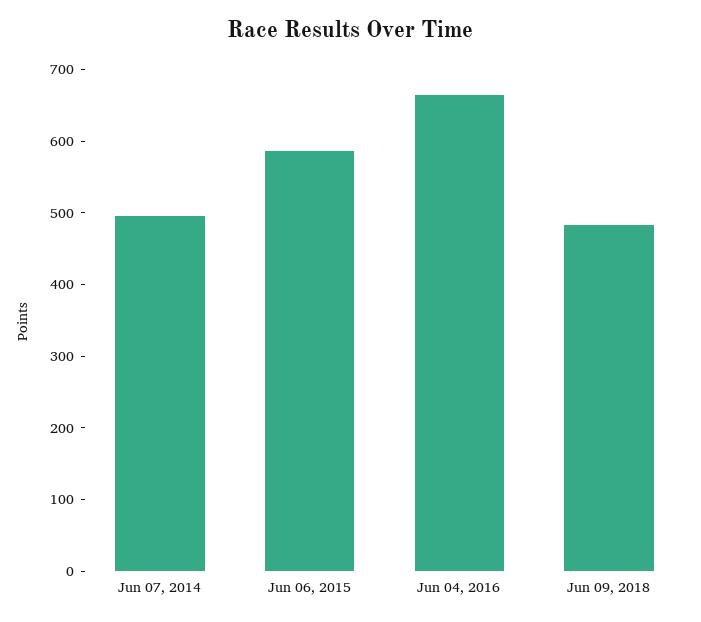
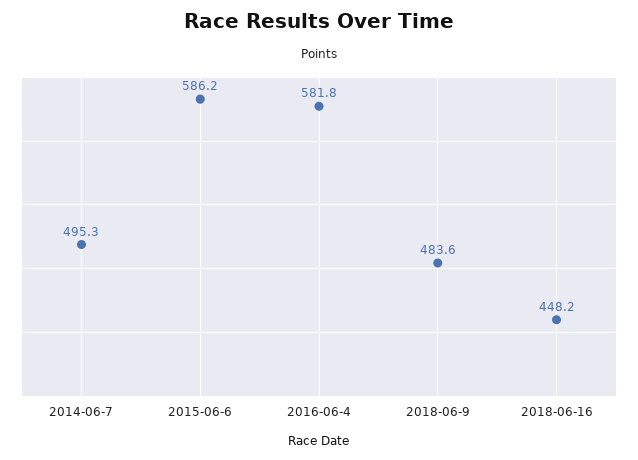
Jun 04, 2016: 660 -> 581.8
2018-06-16: none -> 448.2

